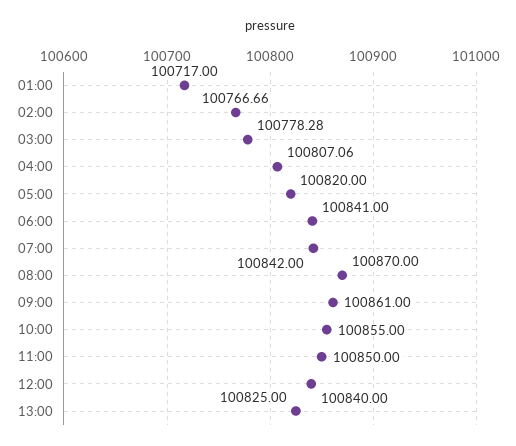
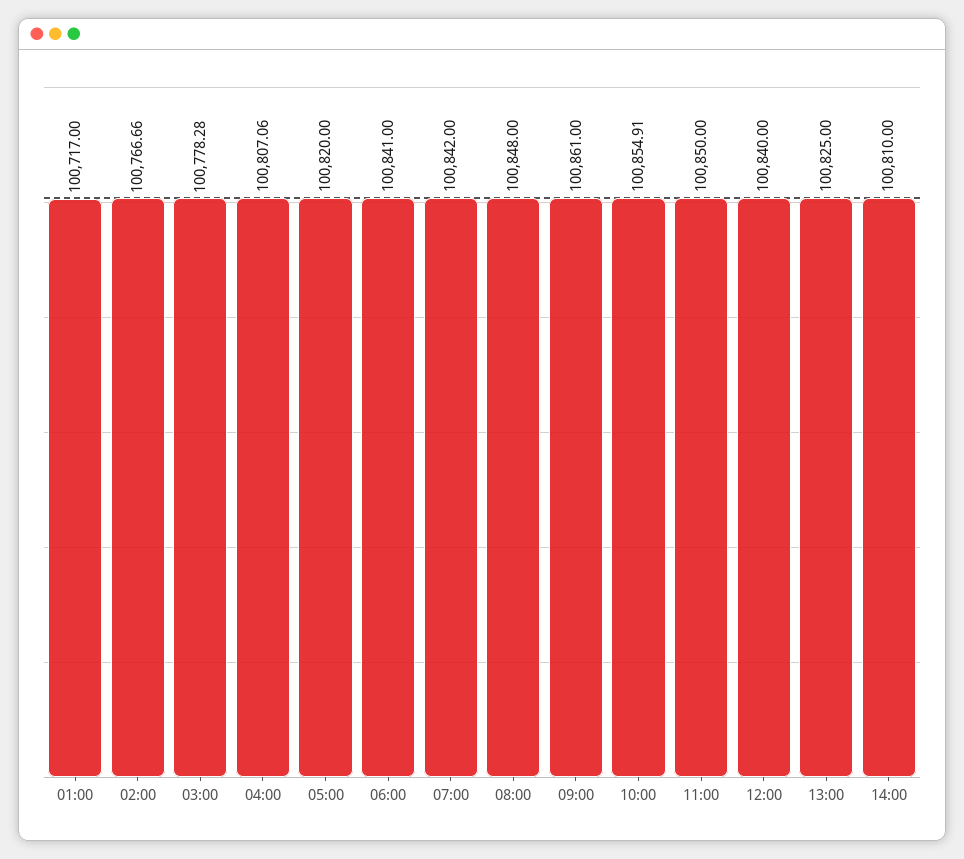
08:00: 100870 -> 100848
10:00: 100855 -> 100854.91
14:00: none -> 100810

